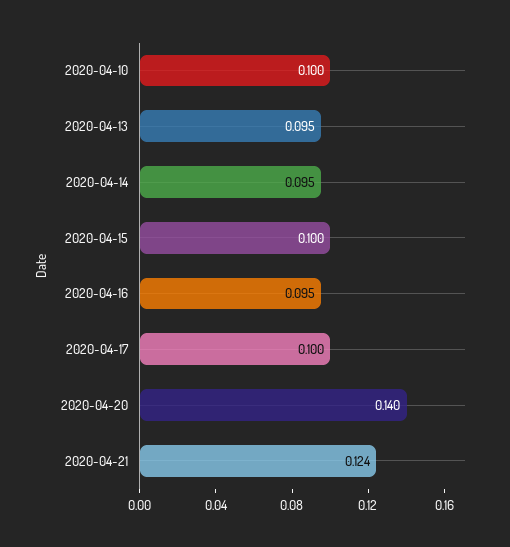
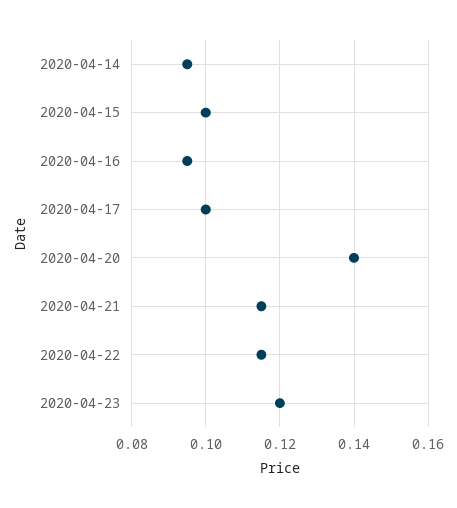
2020-04-10: 0.1 -> none
2020-04-13: 0.095 -> none
2020-04-21: 0.124 -> 0.115
2020-04-22: none -> 0.115
2020-04-23: none -> 0.12

